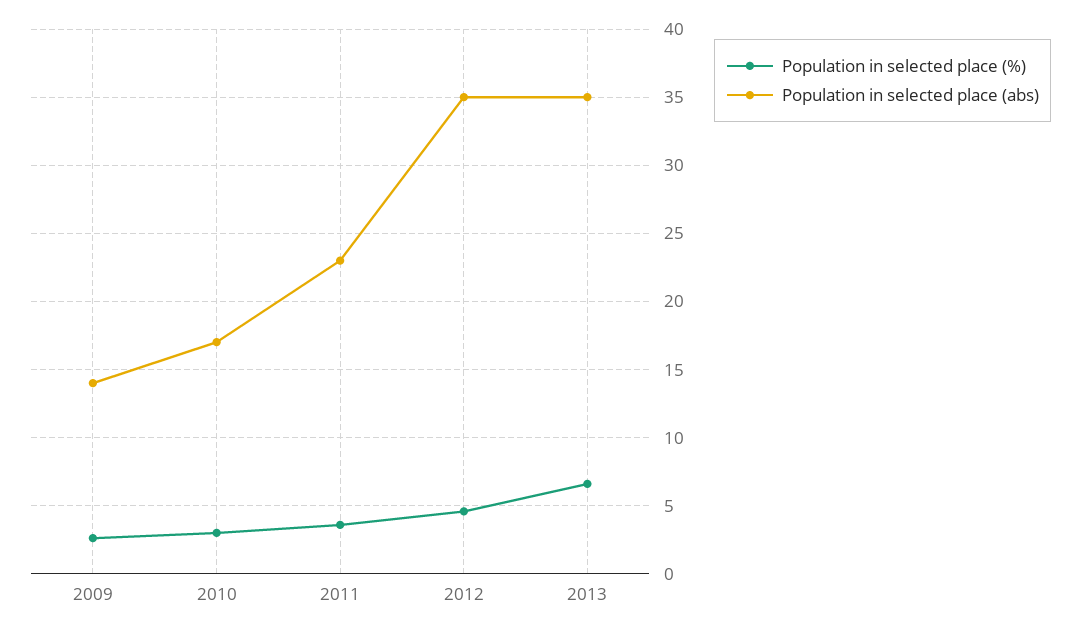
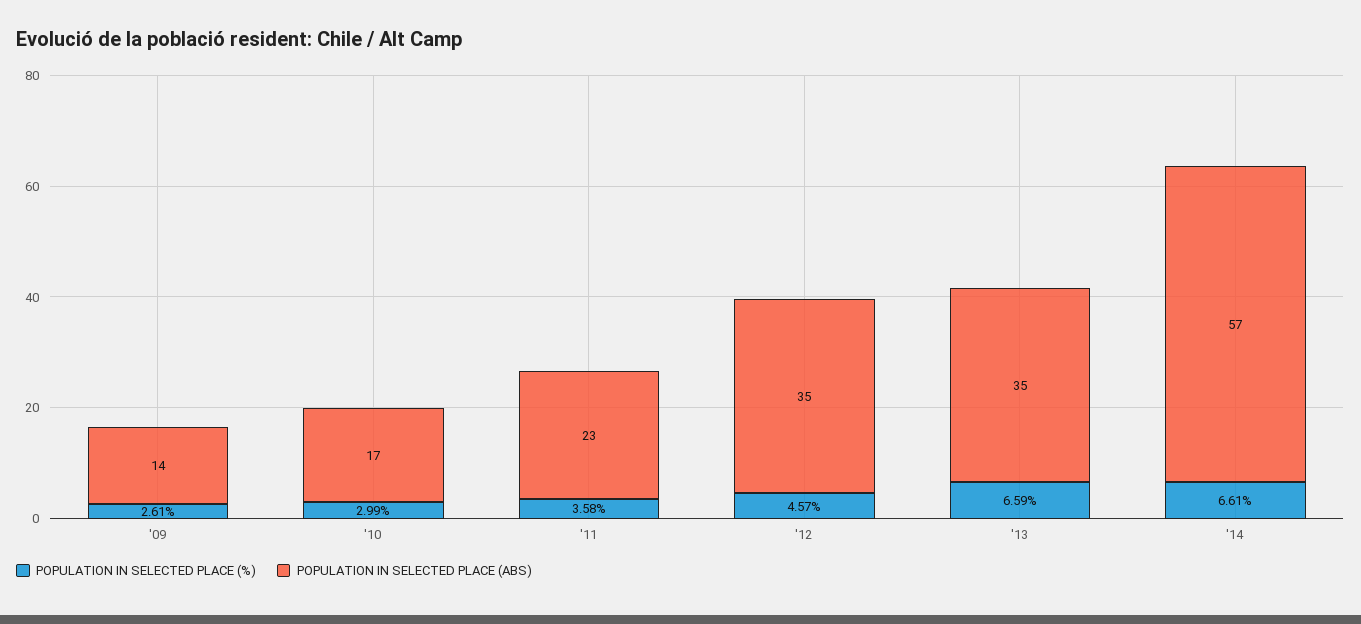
Population in selected place (%), '14: none -> 6.61
Population in selected place (abs), '14: none -> 57

